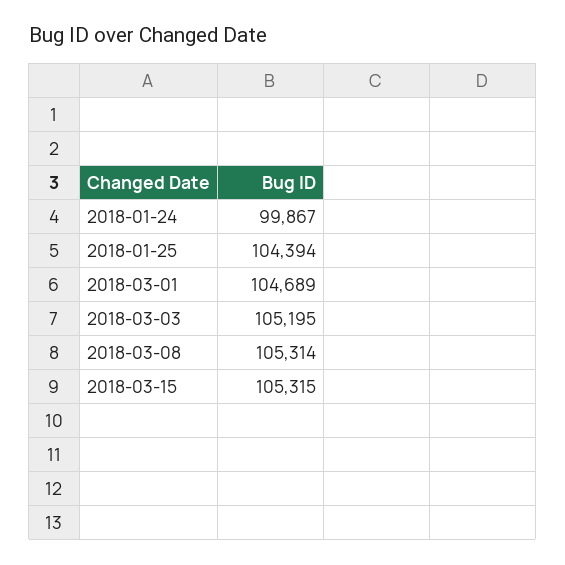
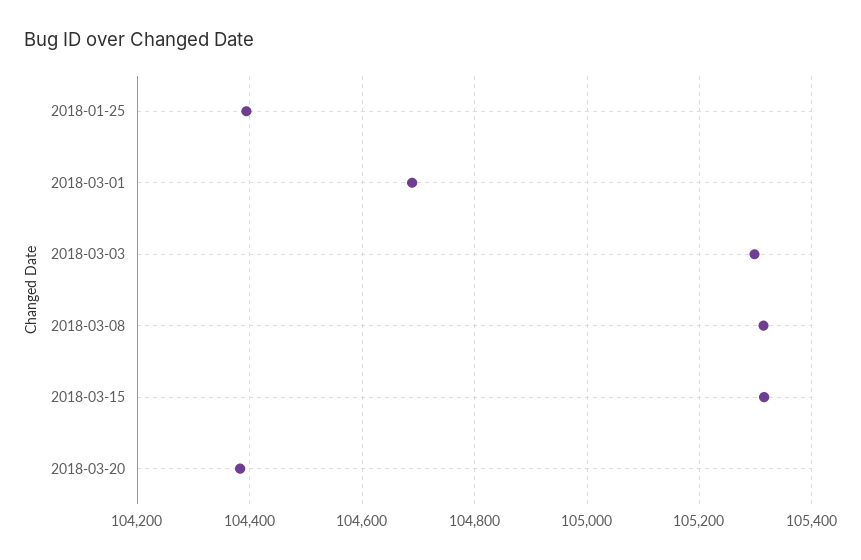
2018-01-24: 99867 -> none
2018-03-03: 105195 -> 105300
2018-03-20: none -> 104380

